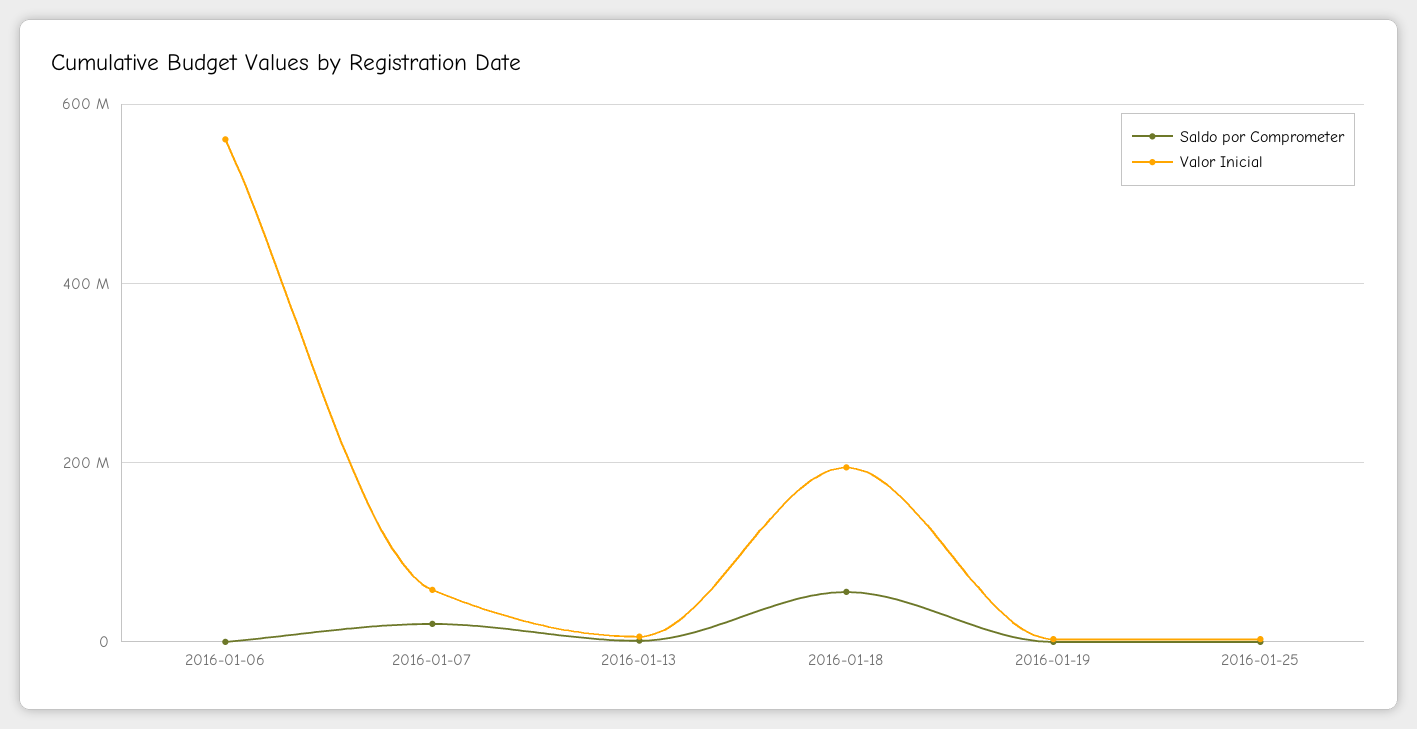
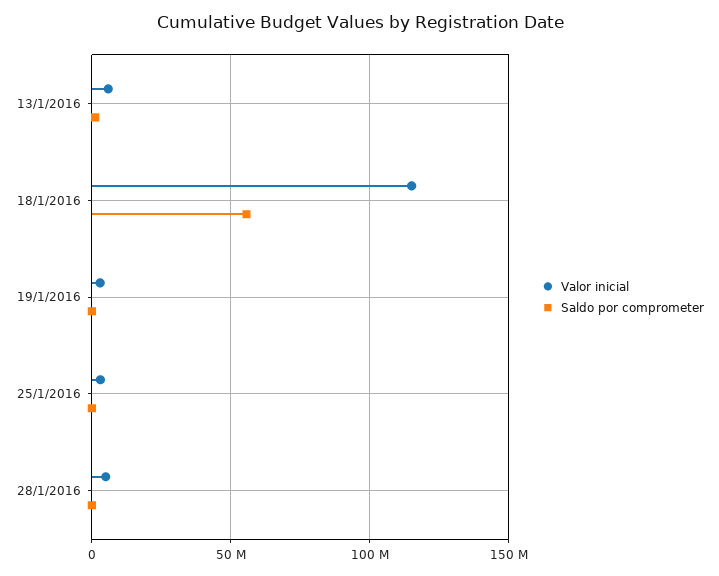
Saldo por Comprometer, 2016-01-06: 0 -> none
Valor Inicial, 2016-01-06: 560000000 -> none
Saldo por Comprometer, 2016-01-07: 20000000 -> none
Valor Inicial, 2016-01-07: 60000000 -> none
Valor Inicial, 2016-01-18: 200000000 -> 115000000
Valor Inicial, 28/1/2016: none -> 5000000
Saldo por Comprometer, 28/1/2016: none -> 0

